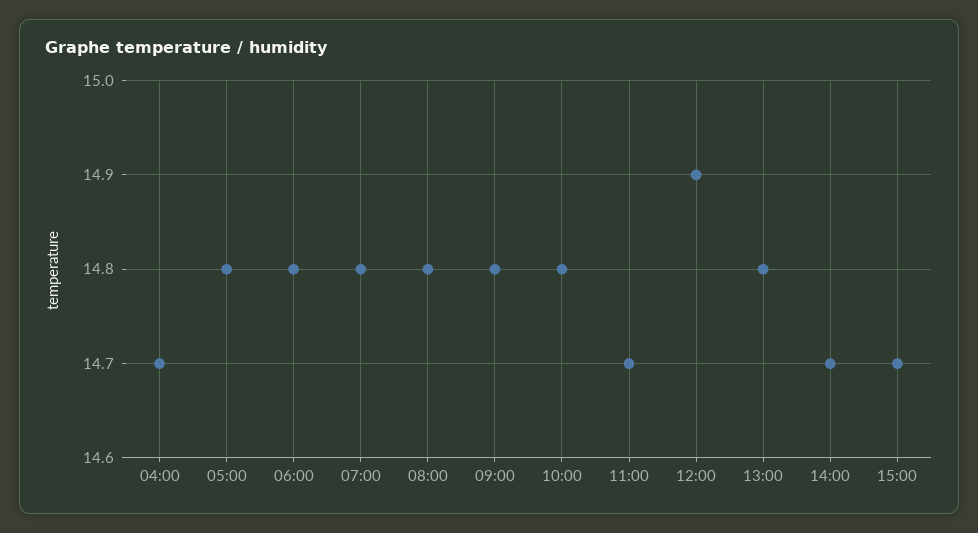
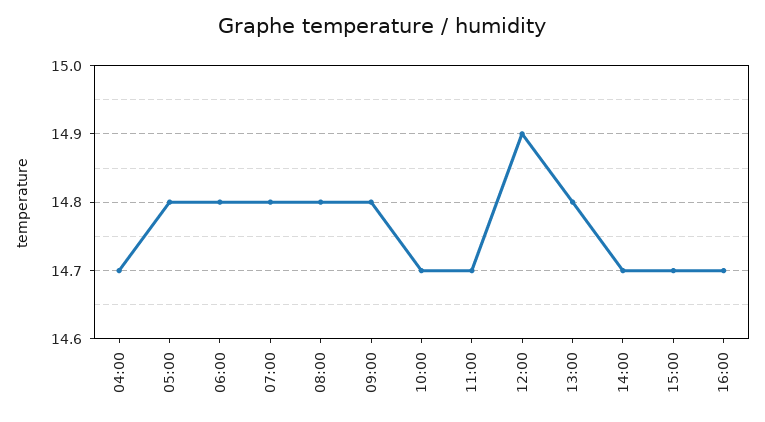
10:00: 14.8 -> 14.7
16:00: none -> 14.7

